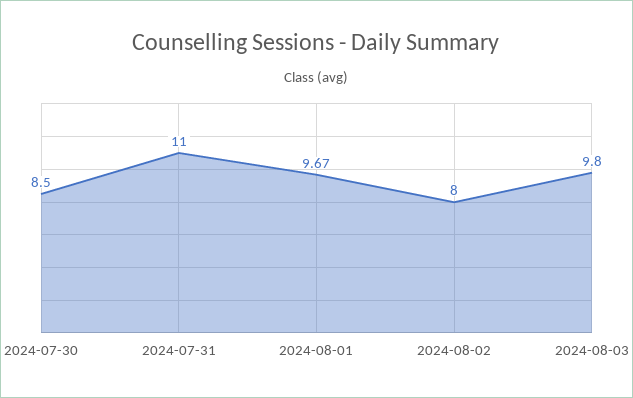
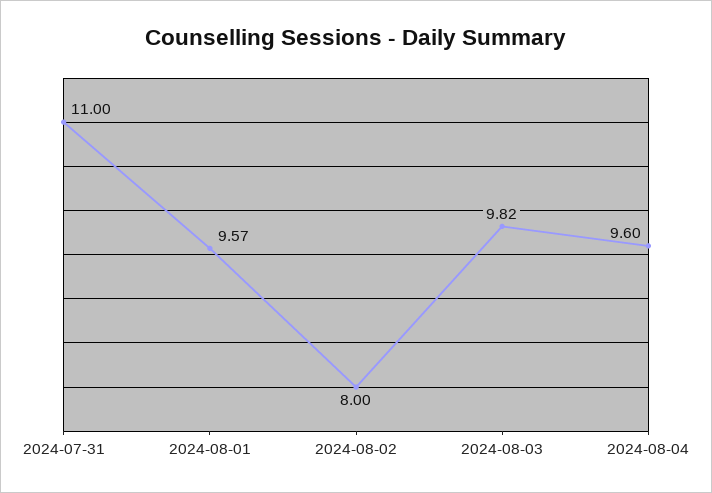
2024-07-30: 8.5 -> none
2024-08-01: 9.67 -> 9.57
2024-08-03: 9.8 -> 9.82
2024-08-04: none -> 9.6

